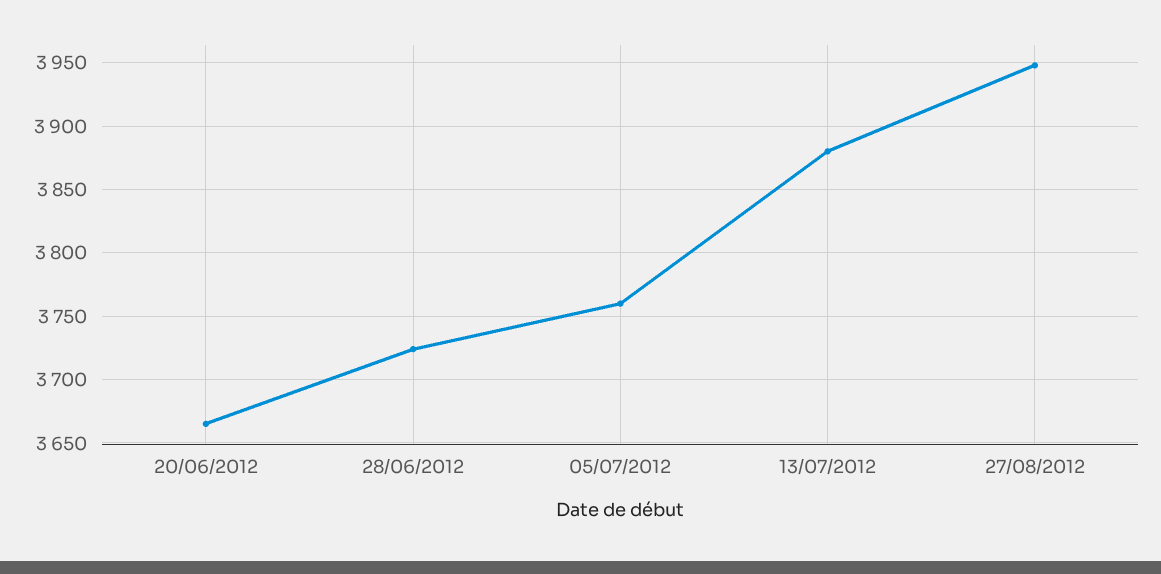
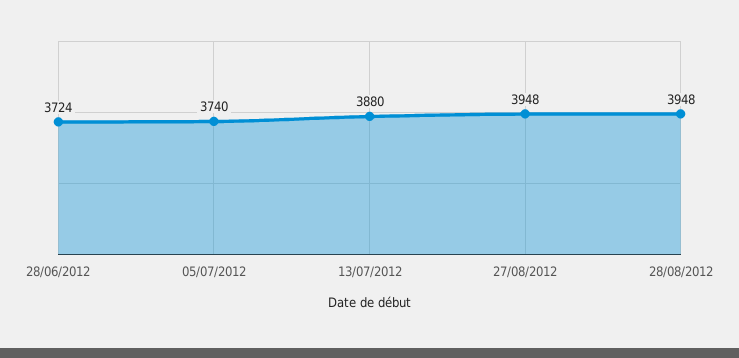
20/06/2012: 3665 -> none
05/07/2012: 3760 -> 3740
28/08/2012: none -> 3948

